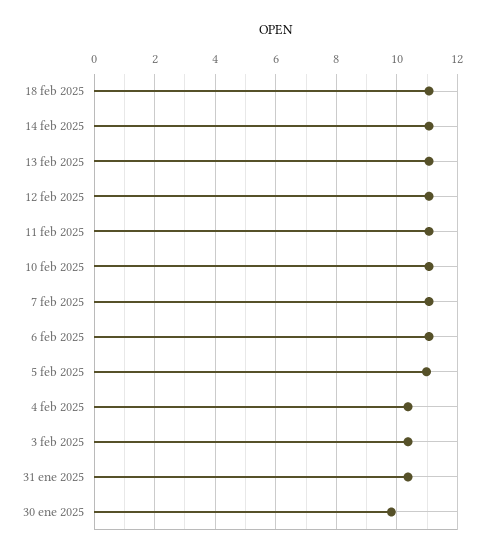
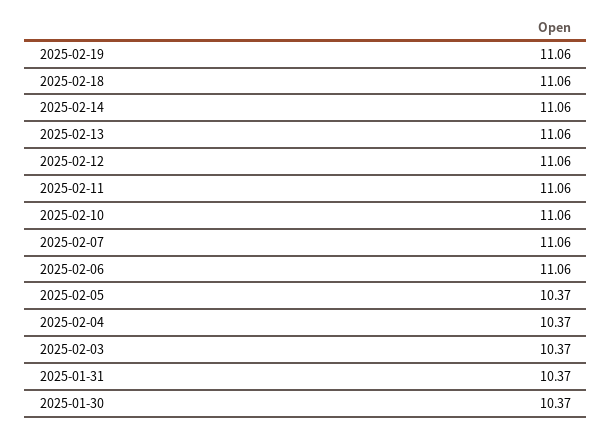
5 feb 2025: 11 -> 10.37
30 ene 2025: 9.8 -> 10.37
2025-02-19: none -> 11.06

